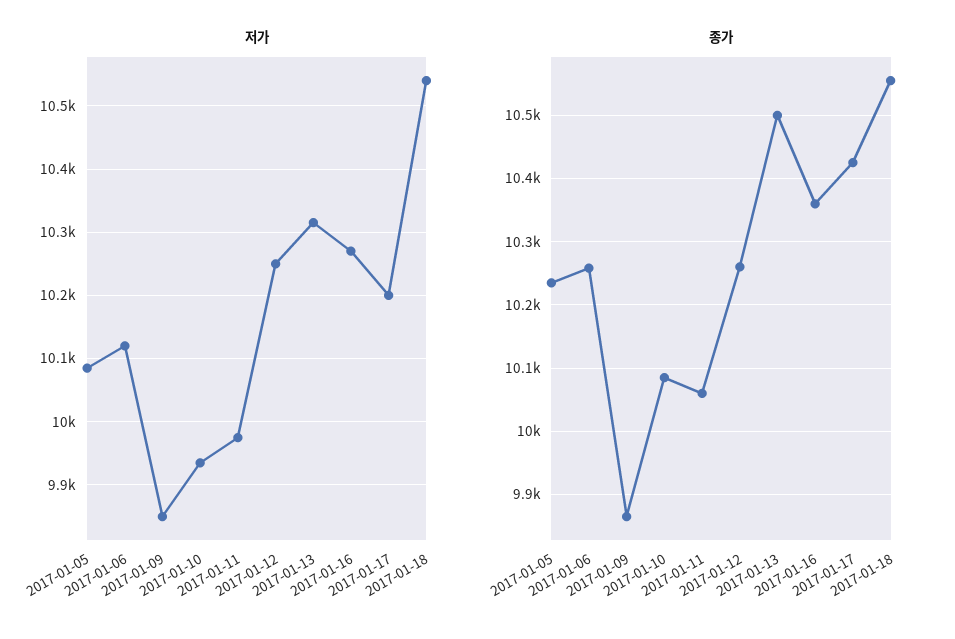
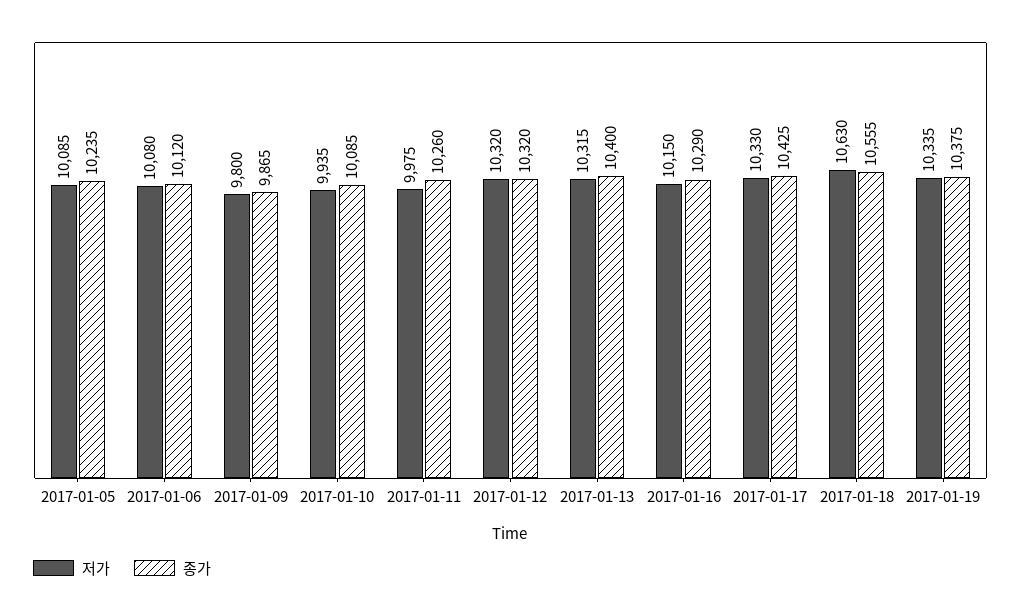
저가, 2017-01-06: 10120 -> 10080
저가, 2017-01-09: 9850 -> 9800
저가, 2017-01-12: 10250 -> 10320
저가, 2017-01-16: 10270 -> 10150
저가, 2017-01-17: 10200 -> 10330
저가, 2017-01-18: 10540 -> 10630
종가, 2017-01-06: 10260 -> 10120
종가, 2017-01-11: 10060 -> 10260
종가, 2017-01-12: 10260 -> 10320
종가, 2017-01-13: 10500 -> 10400
종가, 2017-01-16: 10360 -> 10290
저가, 2017-01-19: none -> 10335
종가, 2017-01-19: none -> 10375

